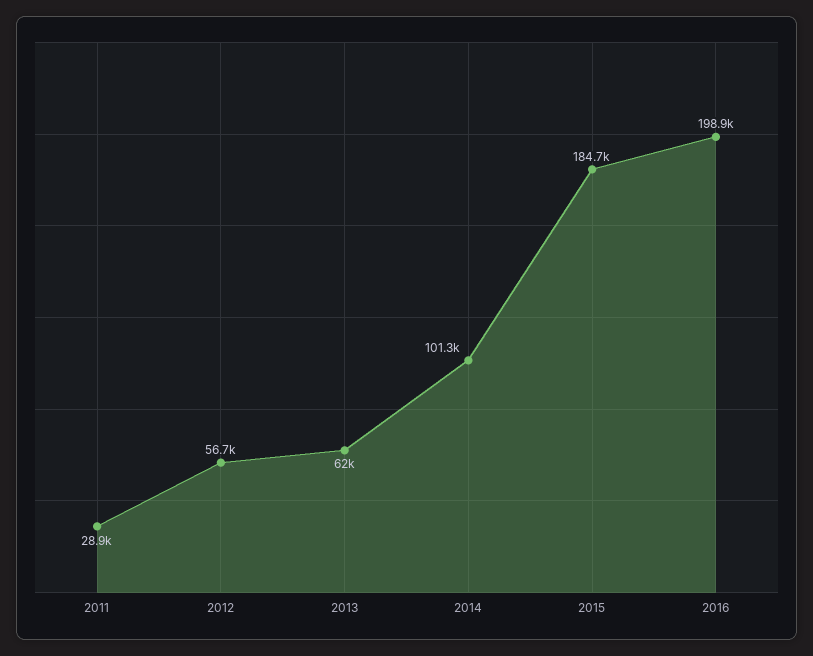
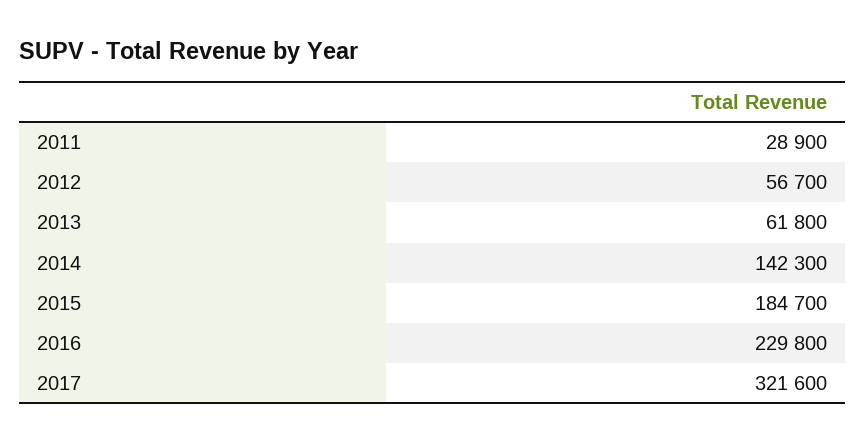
2013: 62000 -> 61800
2014: 101300 -> 142300
2016: 198900 -> 229800
2017: none -> 321600

